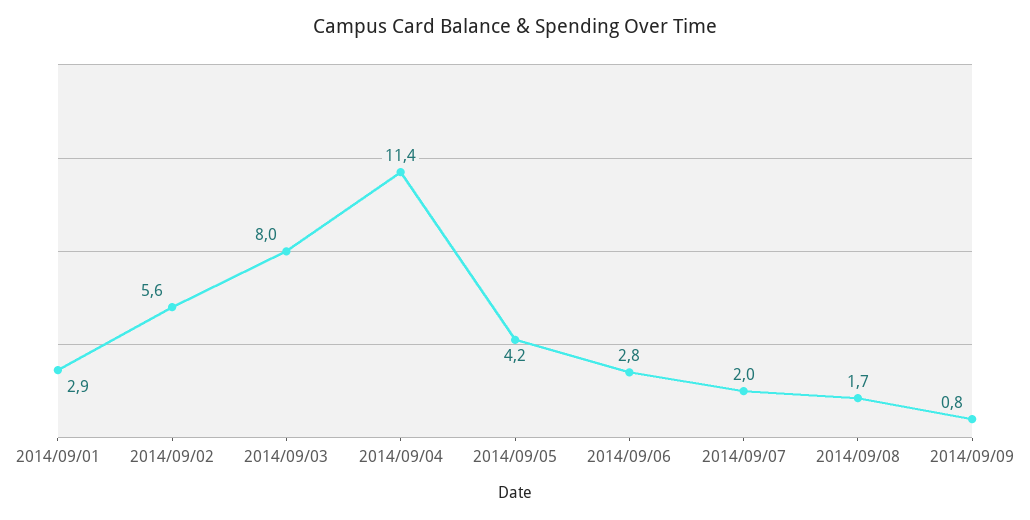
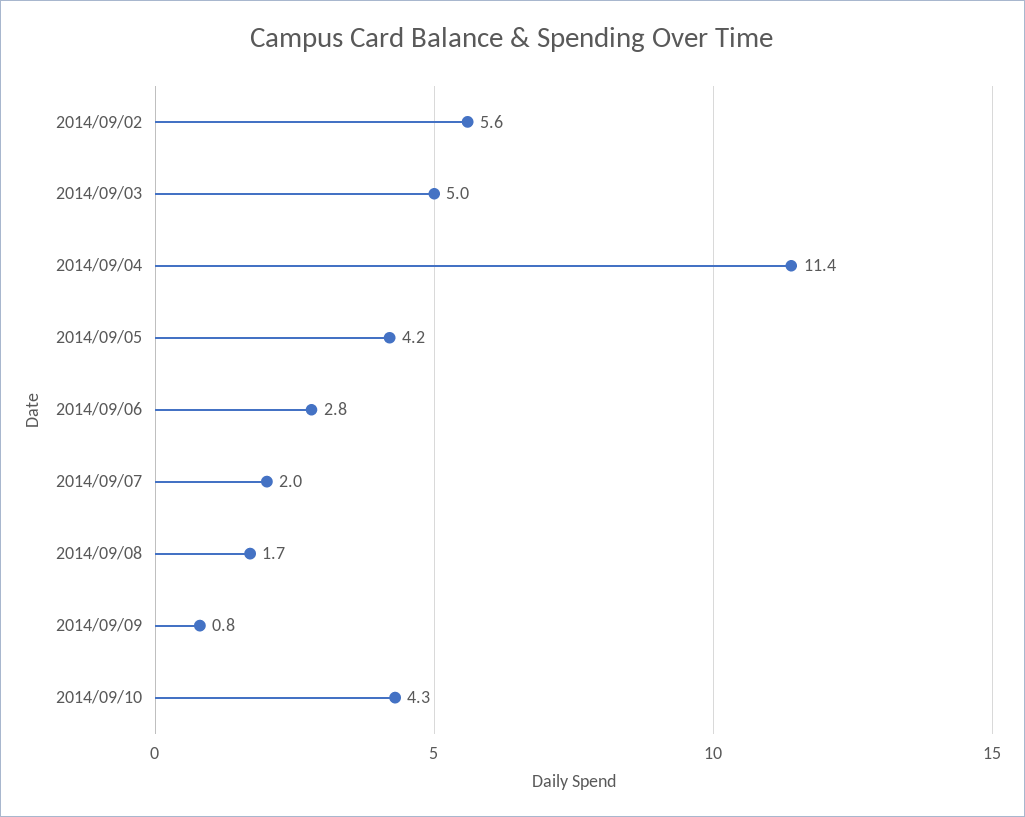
2014/09/01: 2.9 -> none
2014/09/03: 8 -> 5
2014/09/10: none -> 4.3

